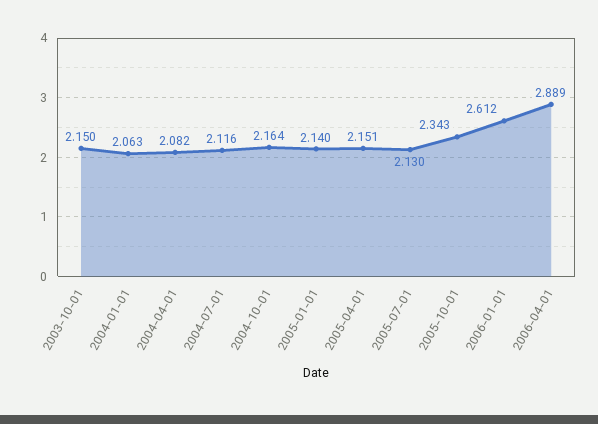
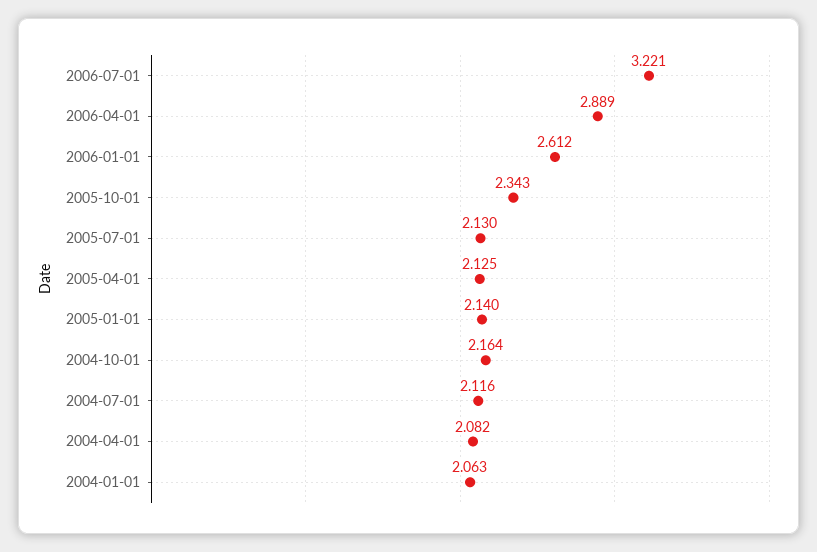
2003-10-01: 2.15 -> none
2005-04-01: 2.151 -> 2.125
2006-07-01: none -> 3.221

